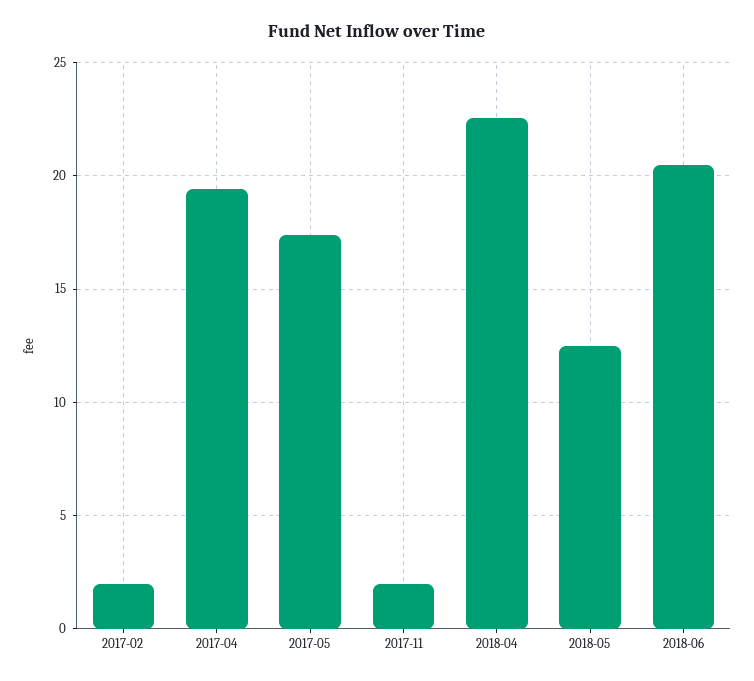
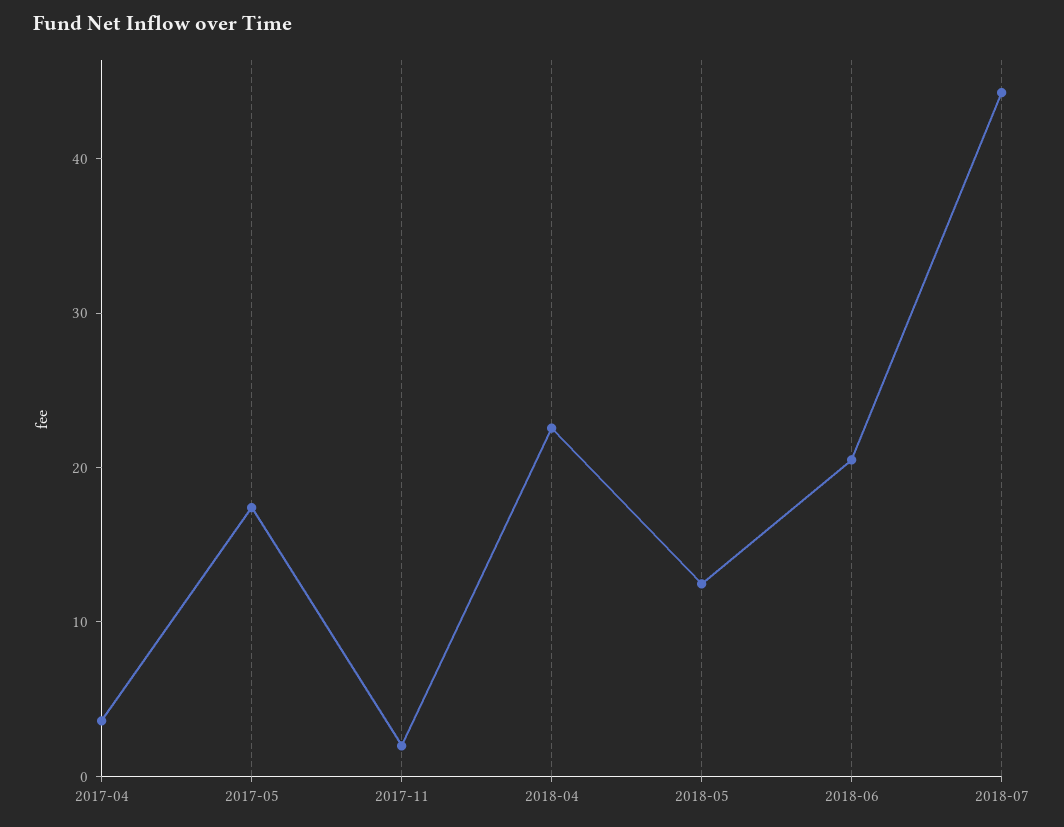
2017-02: 2 -> none
2017-04: 19.5 -> 4
2018-07: none -> 44

